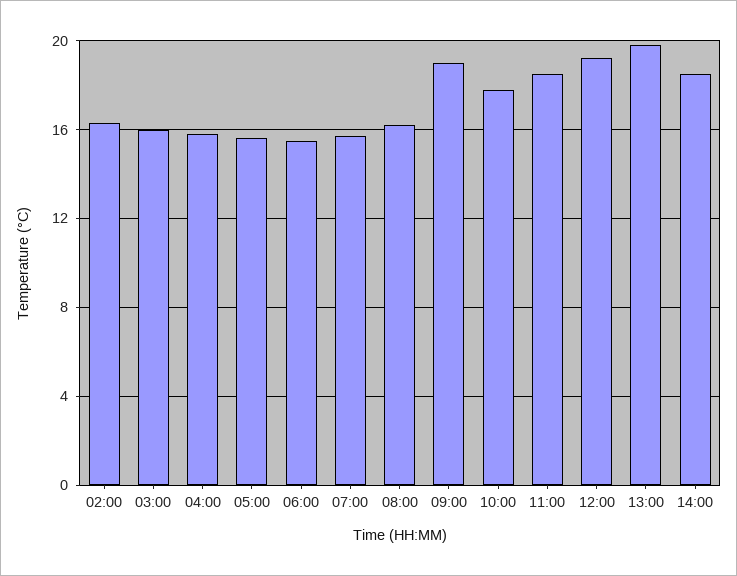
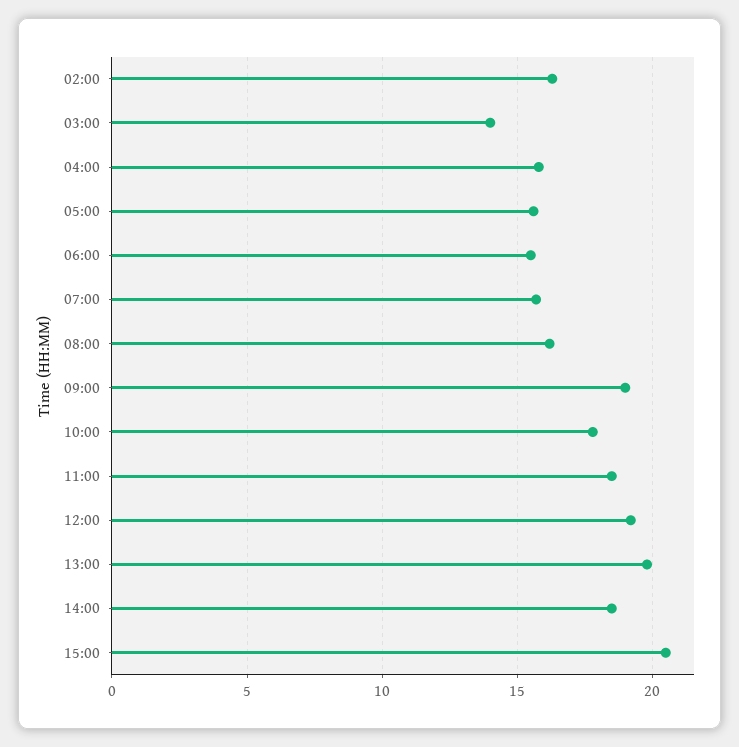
03:00: 16 -> 14
15:00: none -> 20.5

